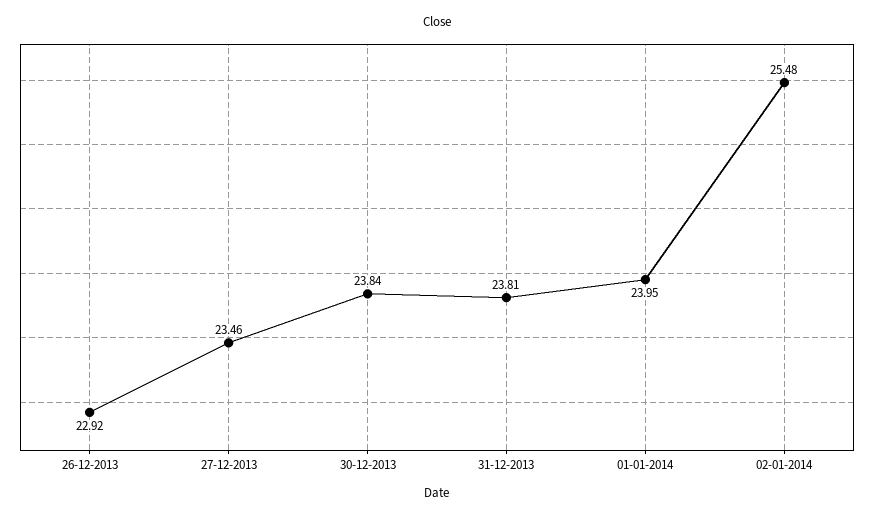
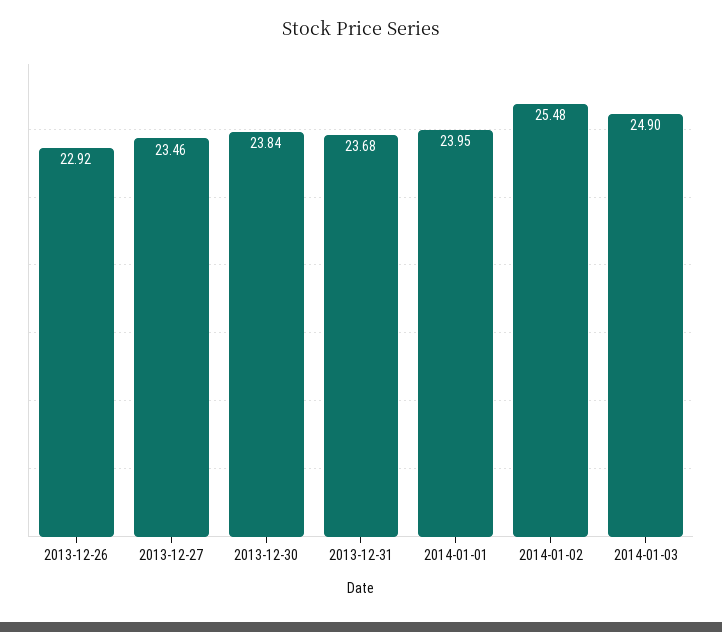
31-12-2013: 23.81 -> 23.68
2014-01-03: none -> 24.9

